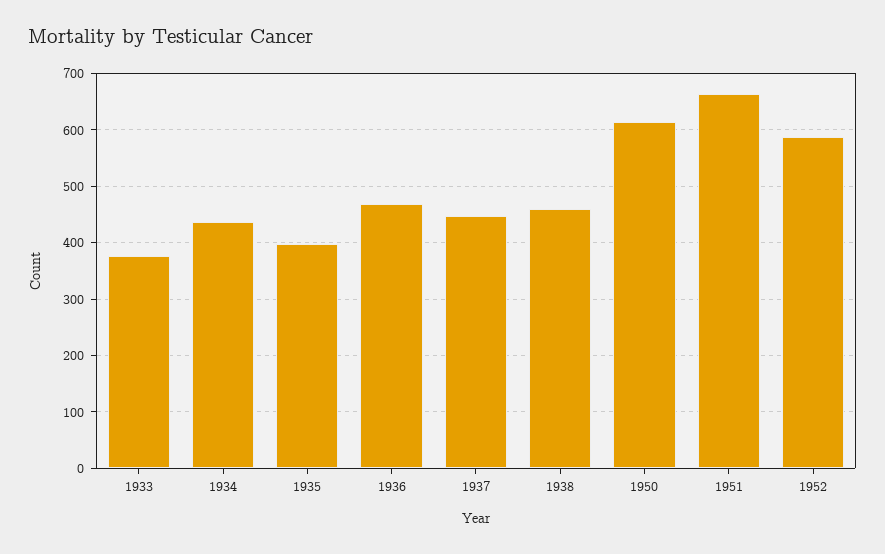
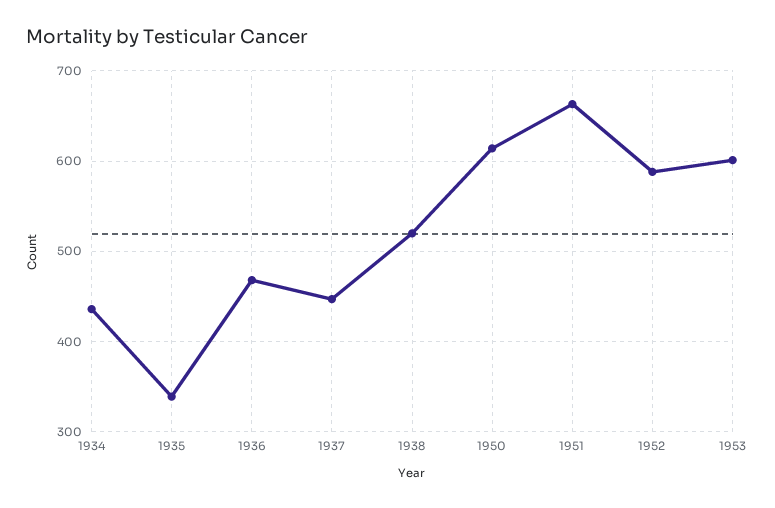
1933: 380 -> none
1935: 400 -> 340
1938: 460 -> 520
1953: none -> 600

